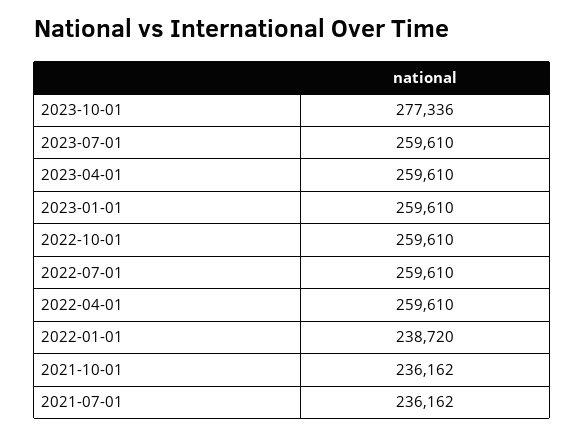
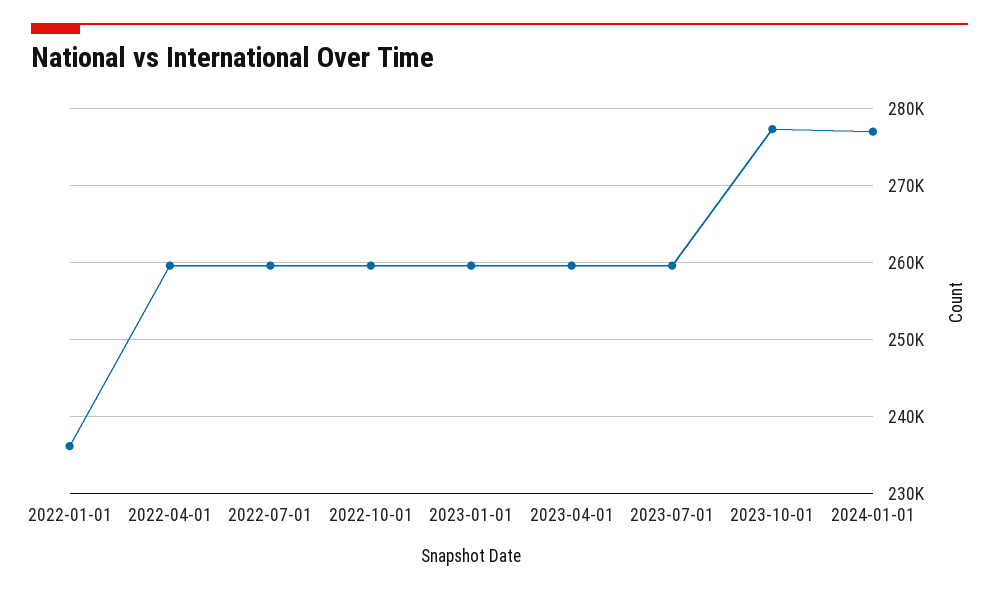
2022-01-01: 238720 -> 236000
2021-10-01: 236162 -> none
2021-07-01: 236162 -> none
2024-01-01: none -> 277000

